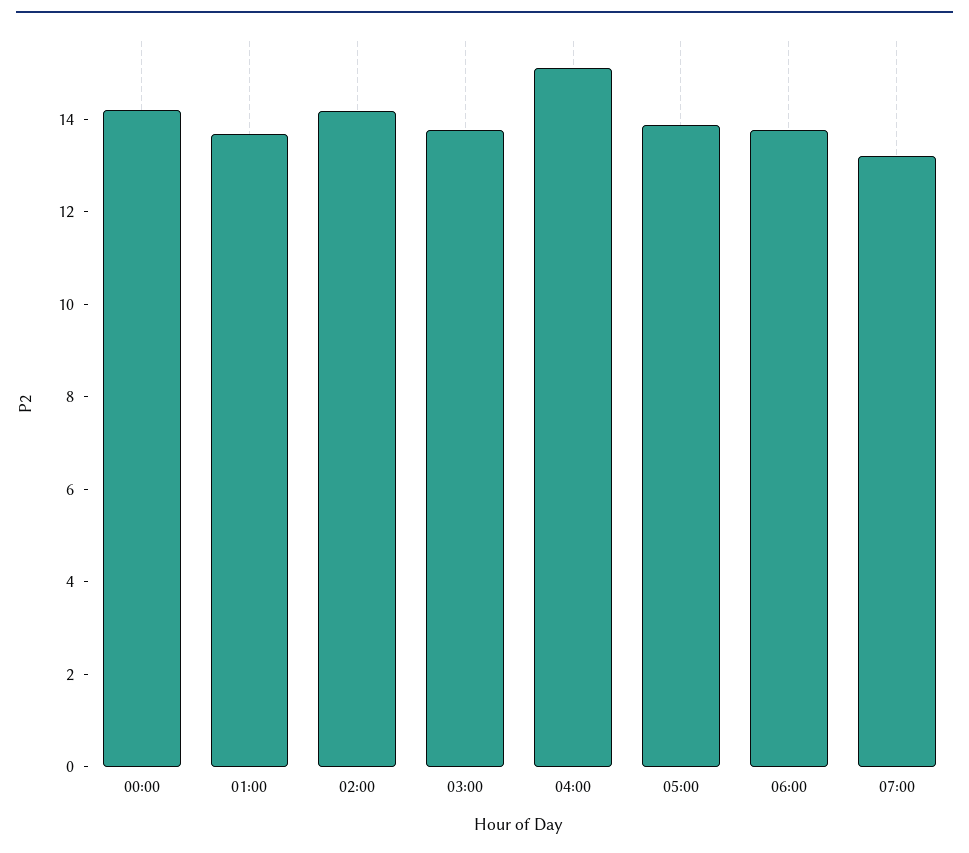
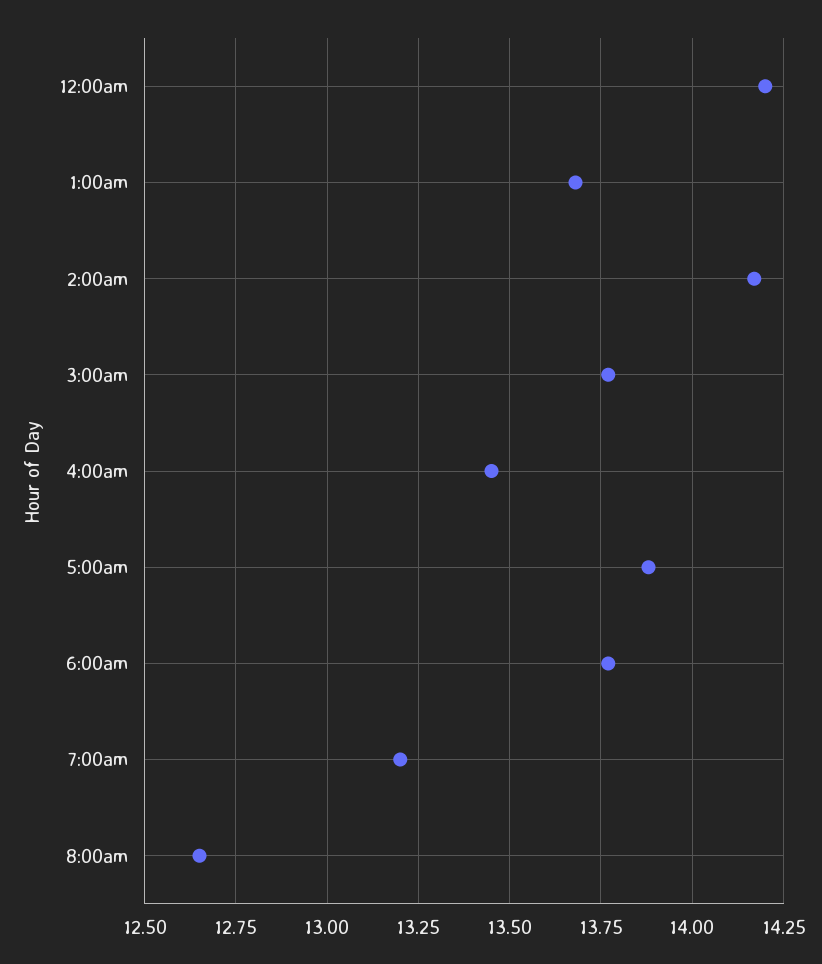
04:00: 15 -> 13.45
8:00am: none -> 12.65

